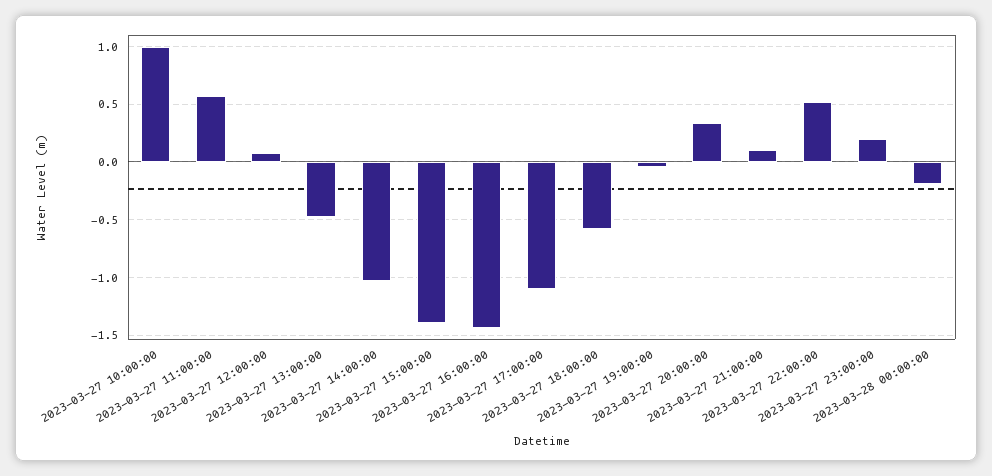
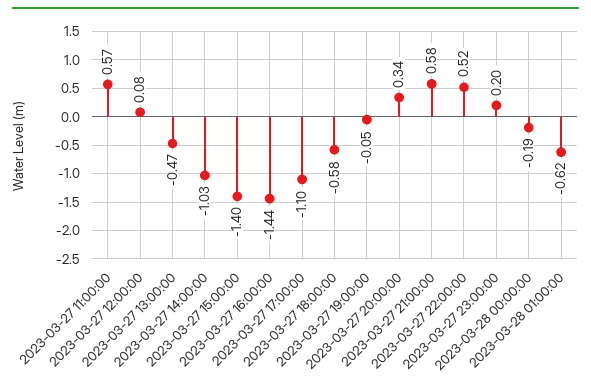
2023-03-27 10:00:00: 1 -> none
2023-03-27 21:00:00: 0.1 -> 0.58
2023-03-28 01:00:00: none -> -0.62

